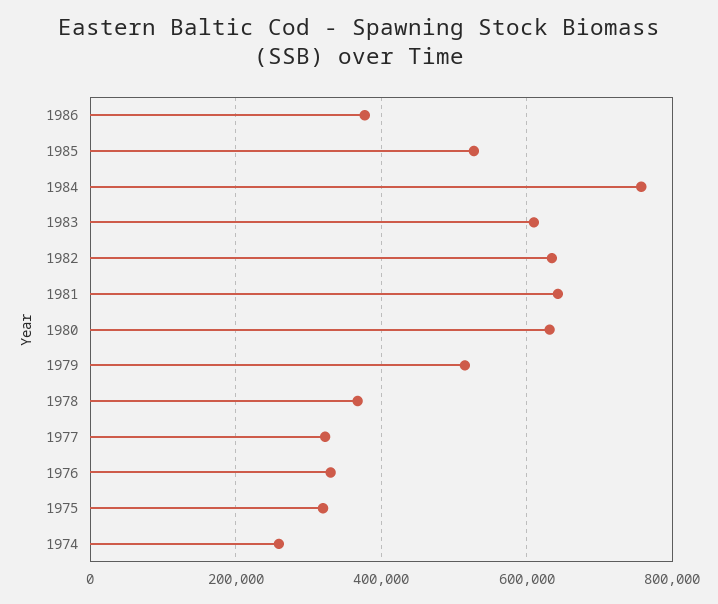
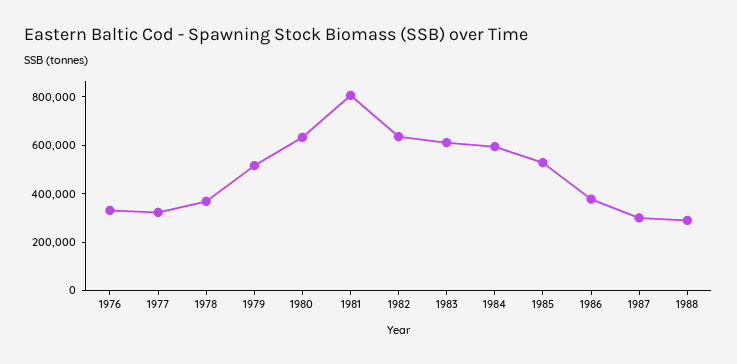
1984: 760000 -> 600000
1981: 640000 -> 800000
1975: 320000 -> none
1974: 260000 -> none
1987: none -> 300000
1988: none -> 300000

